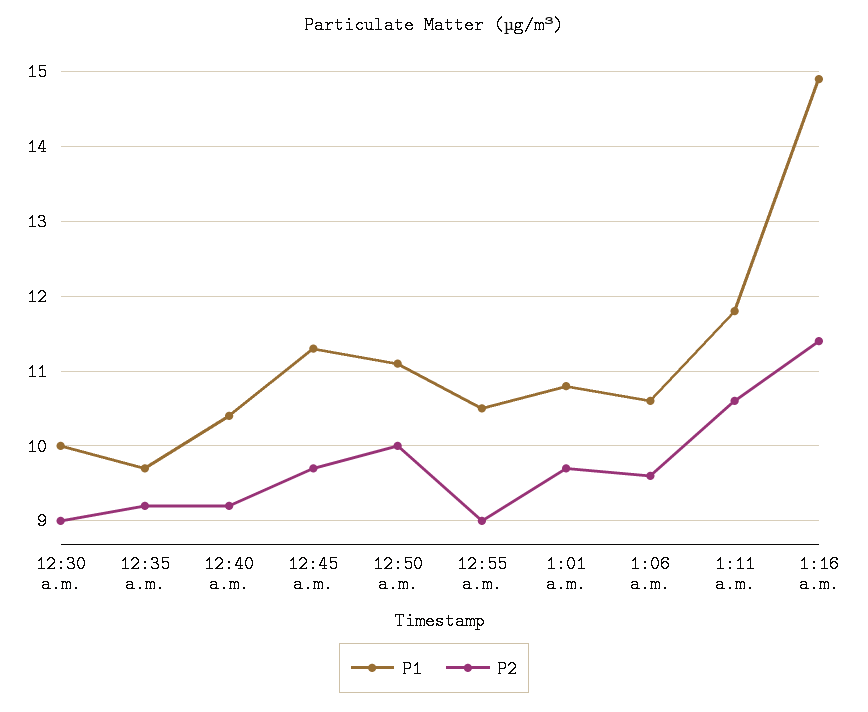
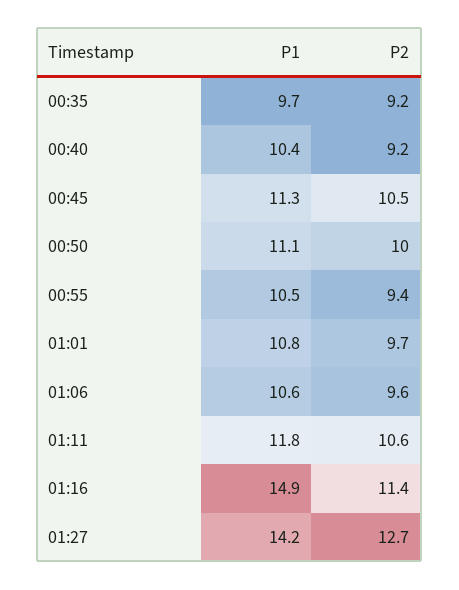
P1, 12:30 a.m.: 10 -> none
P2, 12:30 a.m.: 9 -> none
P2, 12:45 a.m.: 9.7 -> 10.5
P2, 12:55 a.m.: 9 -> 9.4
P1, 01:27: none -> 14.2
P2, 01:27: none -> 12.7

